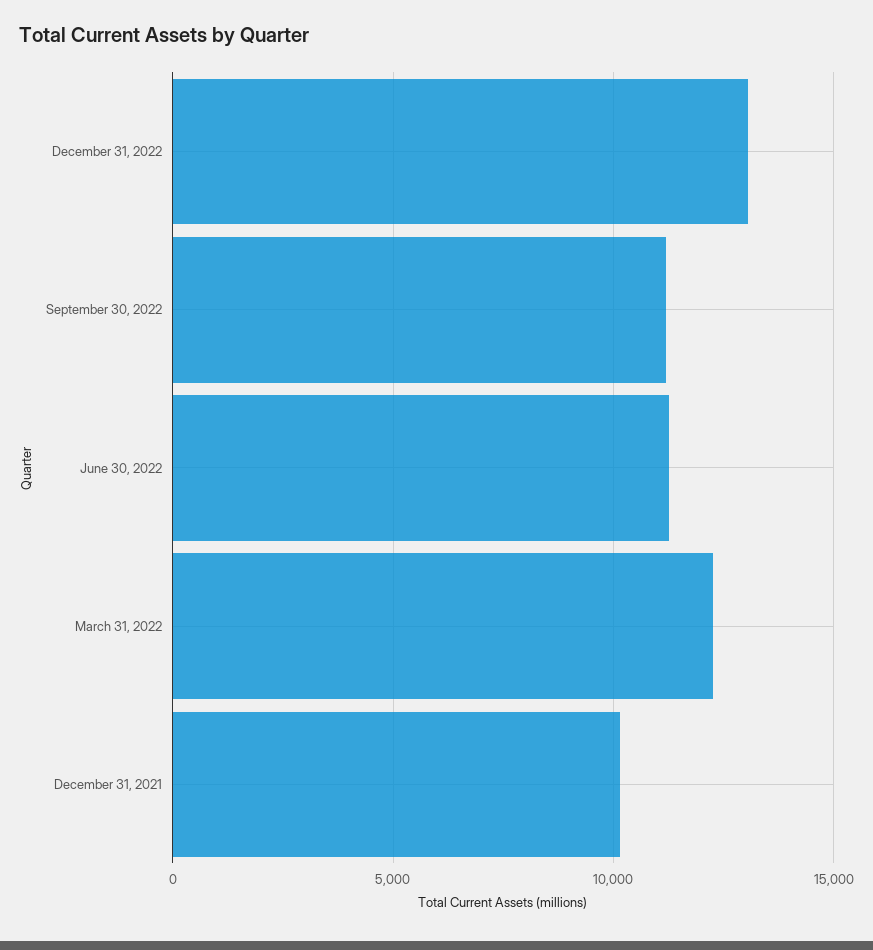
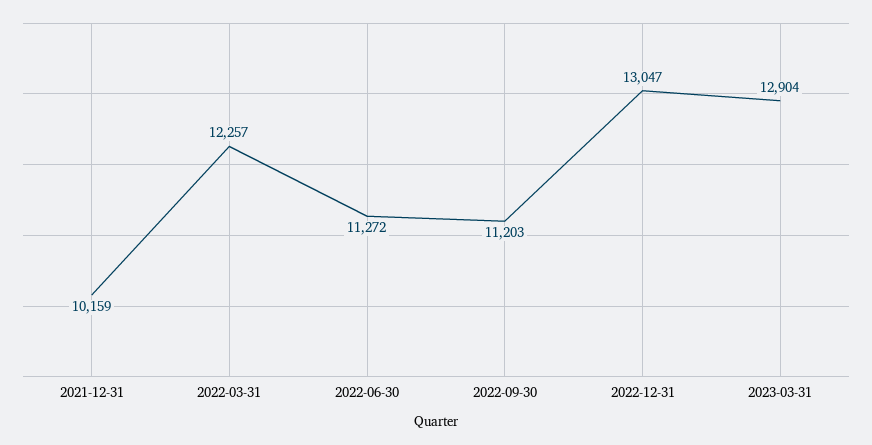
2023-03-31: none -> 12904

